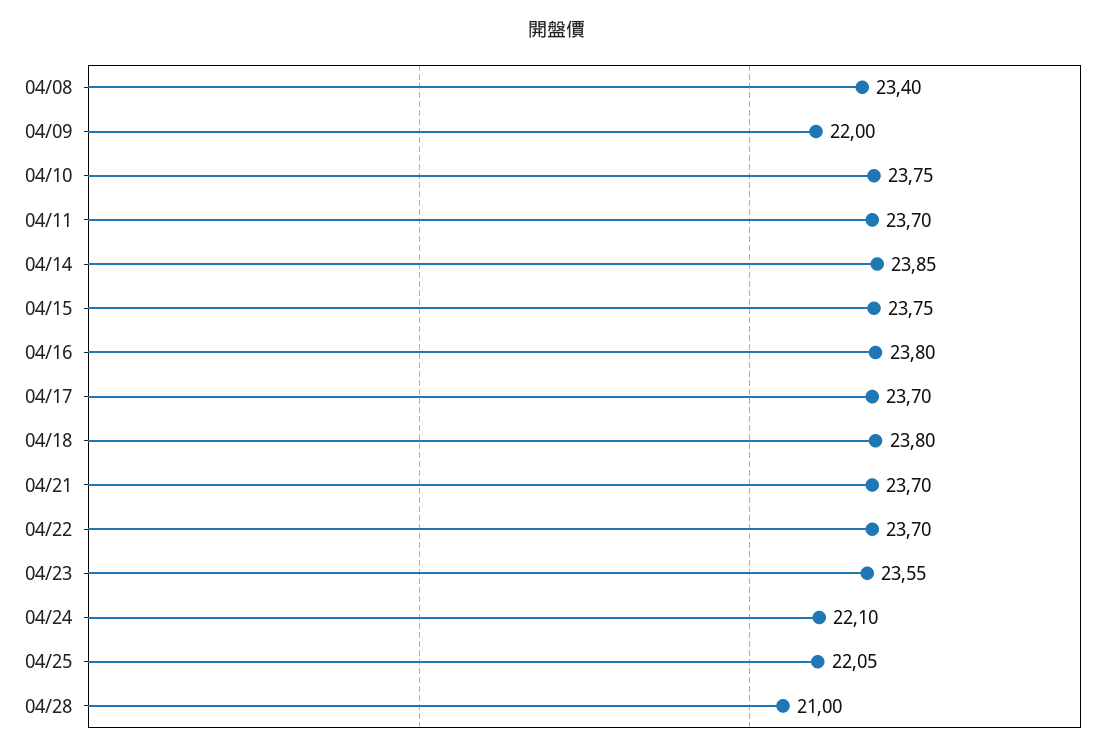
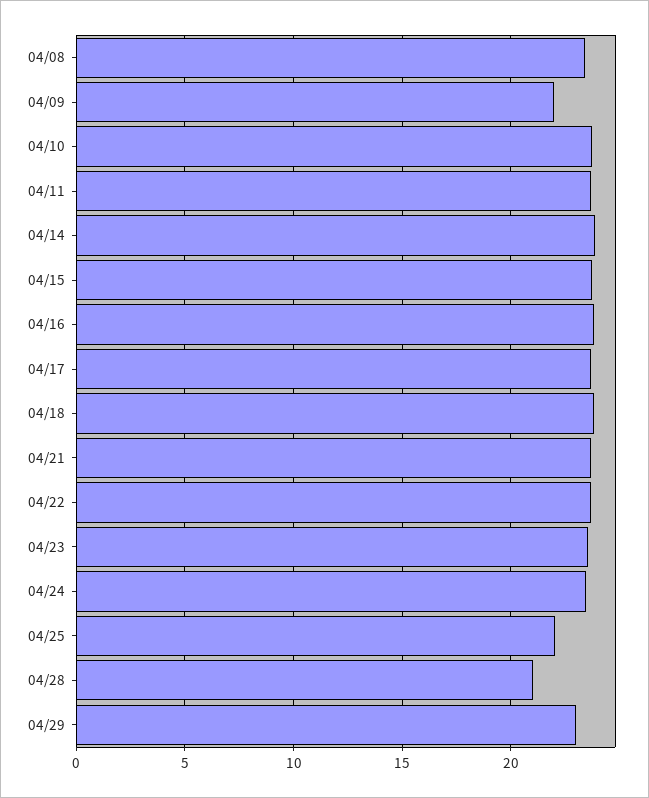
04/24: 22.1 -> 23.5
04/29: none -> 23

